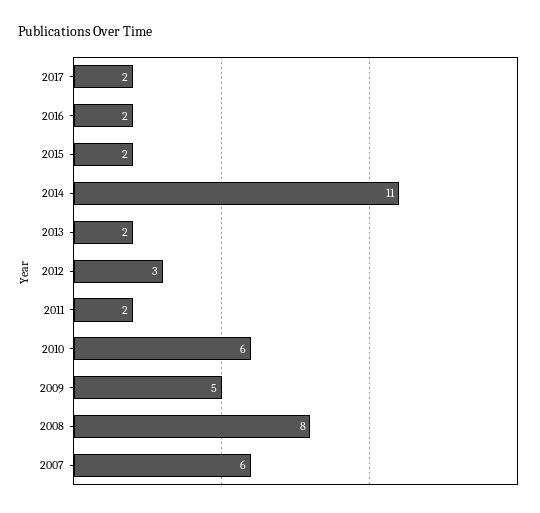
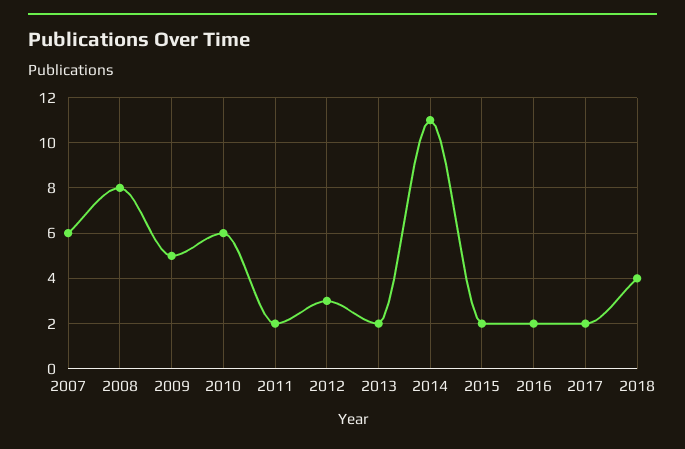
2018: none -> 4

